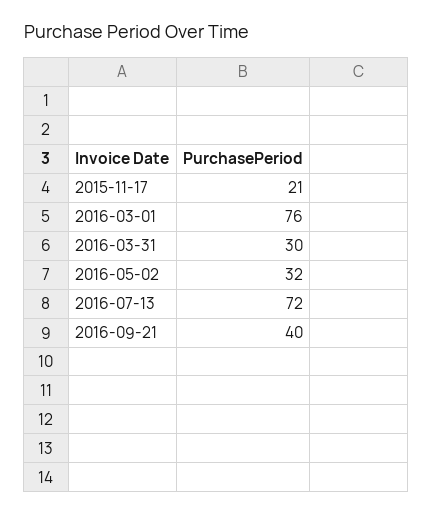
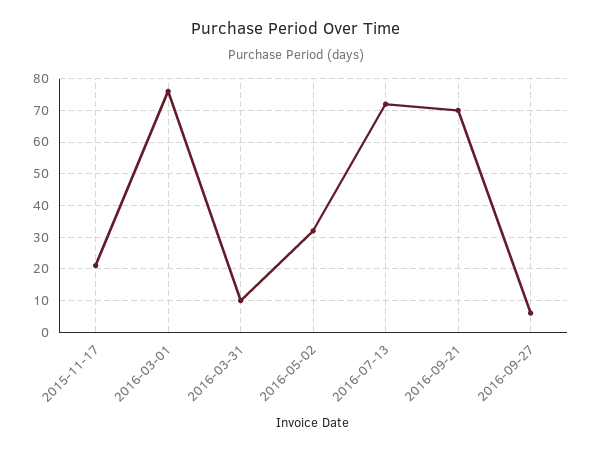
2016-03-31: 30 -> 10
2016-09-21: 40 -> 70
2016-09-27: none -> 5

